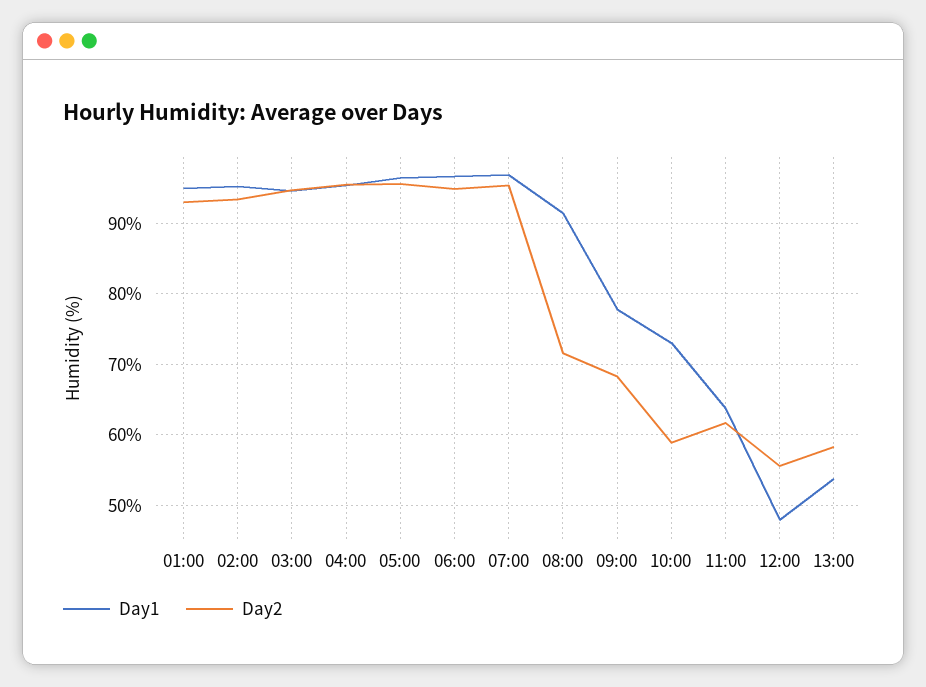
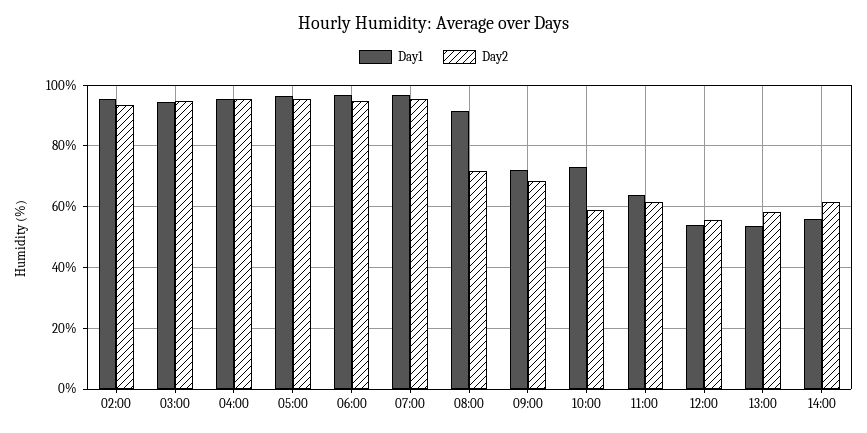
Day1, 01:00: 95 -> none
Day2, 01:00: 93 -> none
Day1, 09:00: 78 -> 72
Day1, 12:00: 48 -> 54
Day1, 14:00: none -> 56
Day2, 14:00: none -> 62

